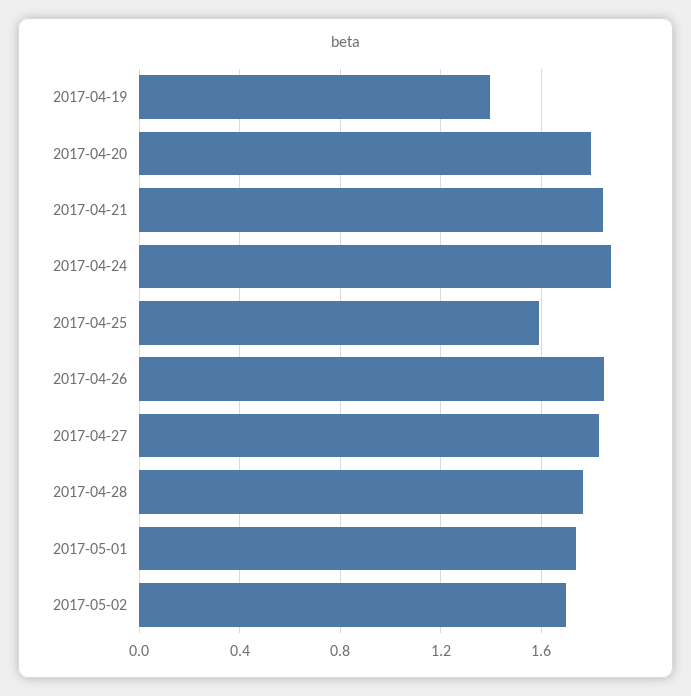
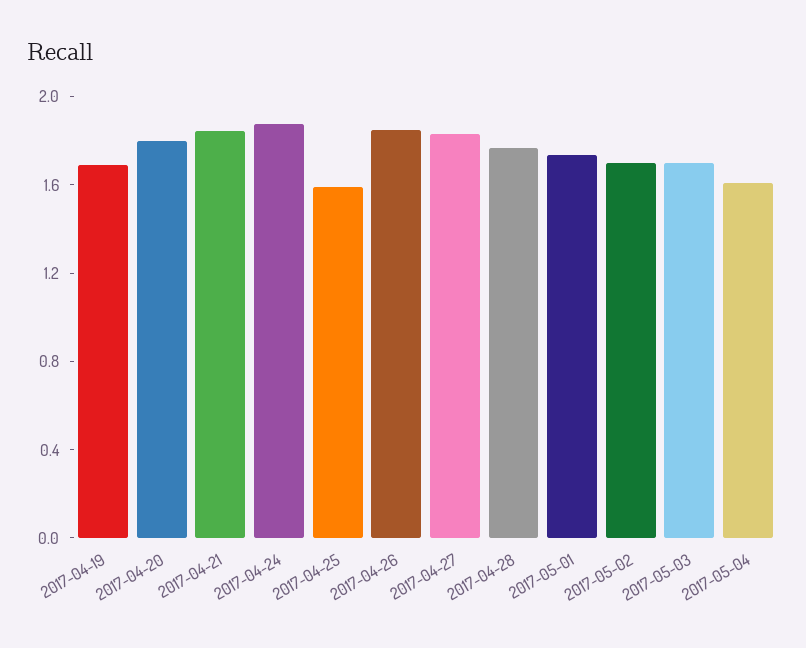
2017-04-19: 1.4 -> 1.7
2017-05-03: none -> 1.7
2017-05-04: none -> 1.6

